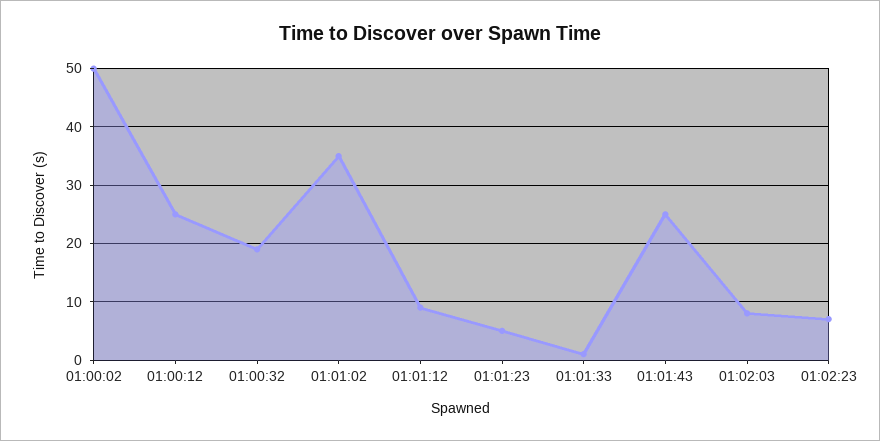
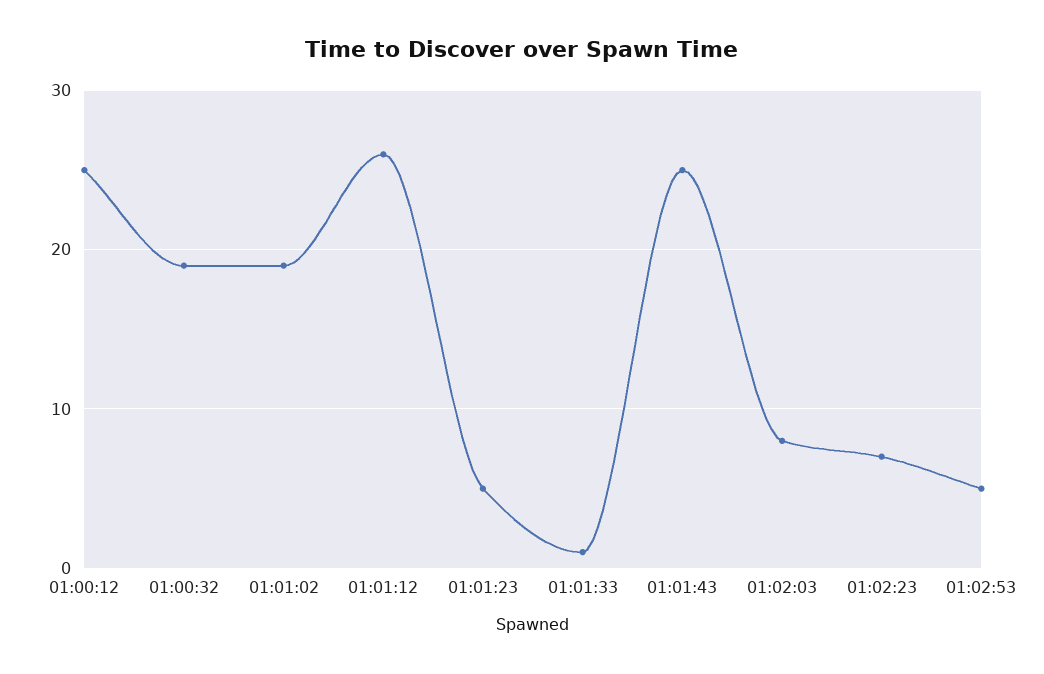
01:00:02: 50 -> none
01:01:02: 35 -> 19
01:01:12: 10 -> 26
01:02:53: none -> 5

